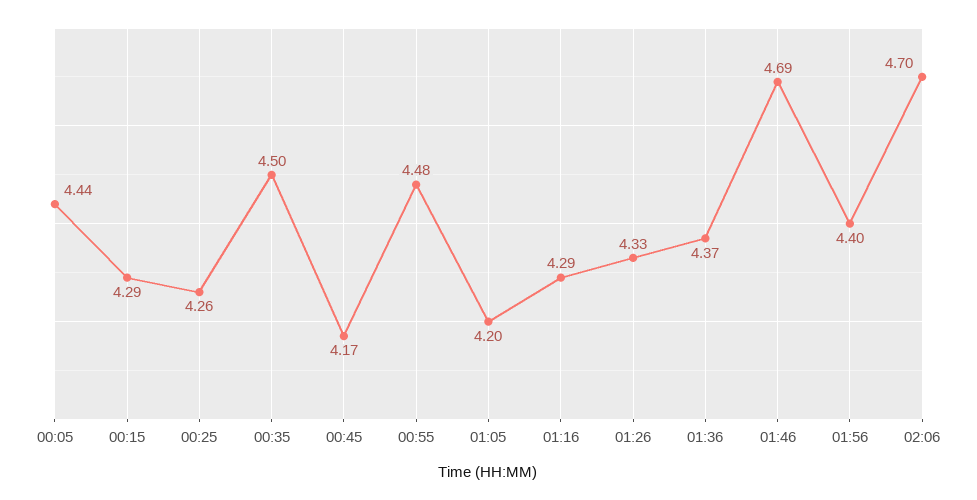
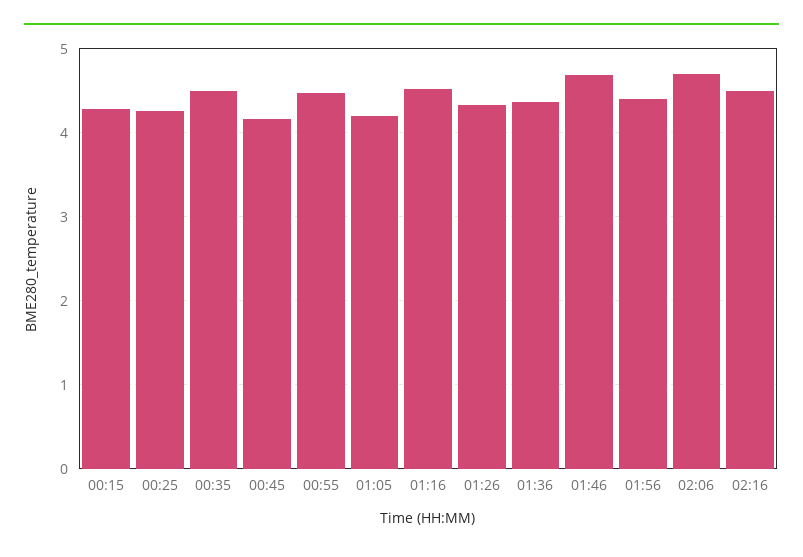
00:05: 4.44 -> none
01:16: 4.29 -> 4.5
02:16: none -> 4.5

